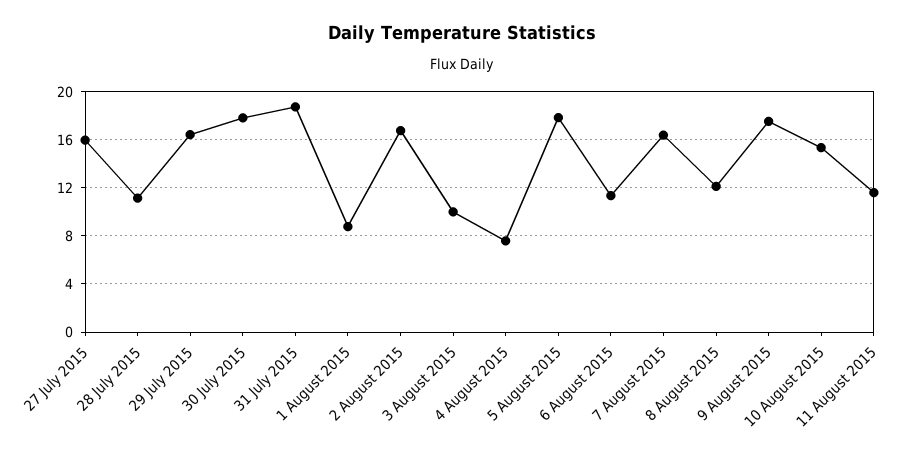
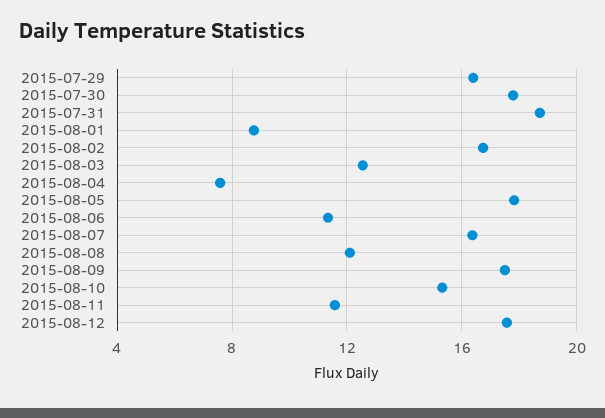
27 July 2015: 16 -> none
28 July 2015: 11 -> none
3 August 2015: 10 -> 12.5
2015-08-12: none -> 17.5

